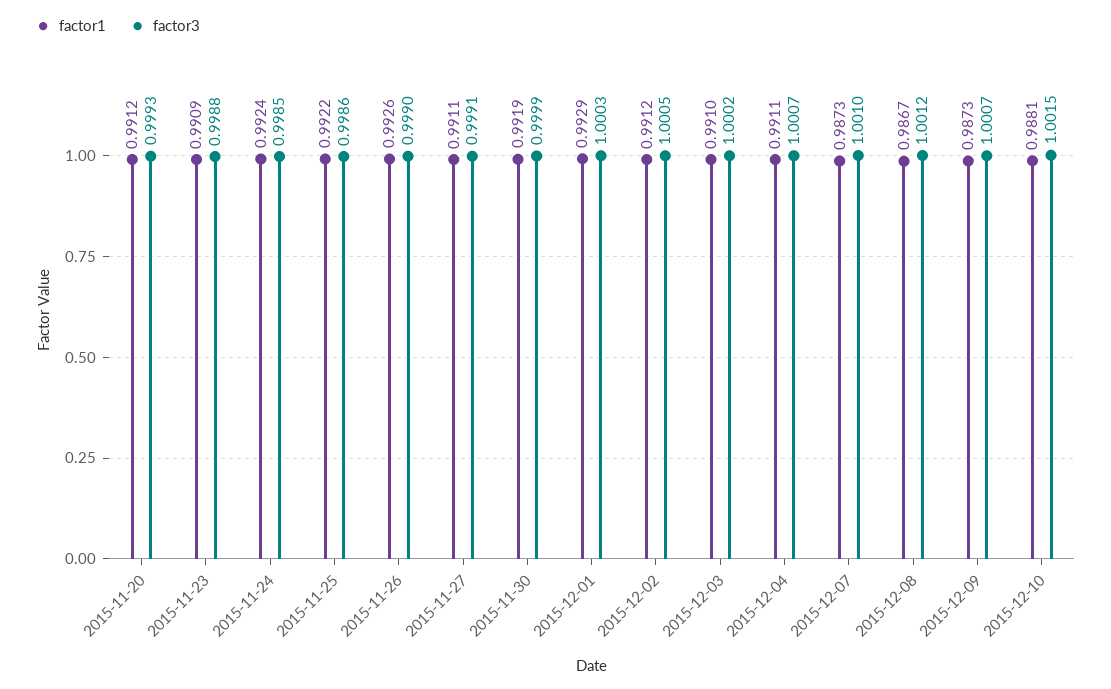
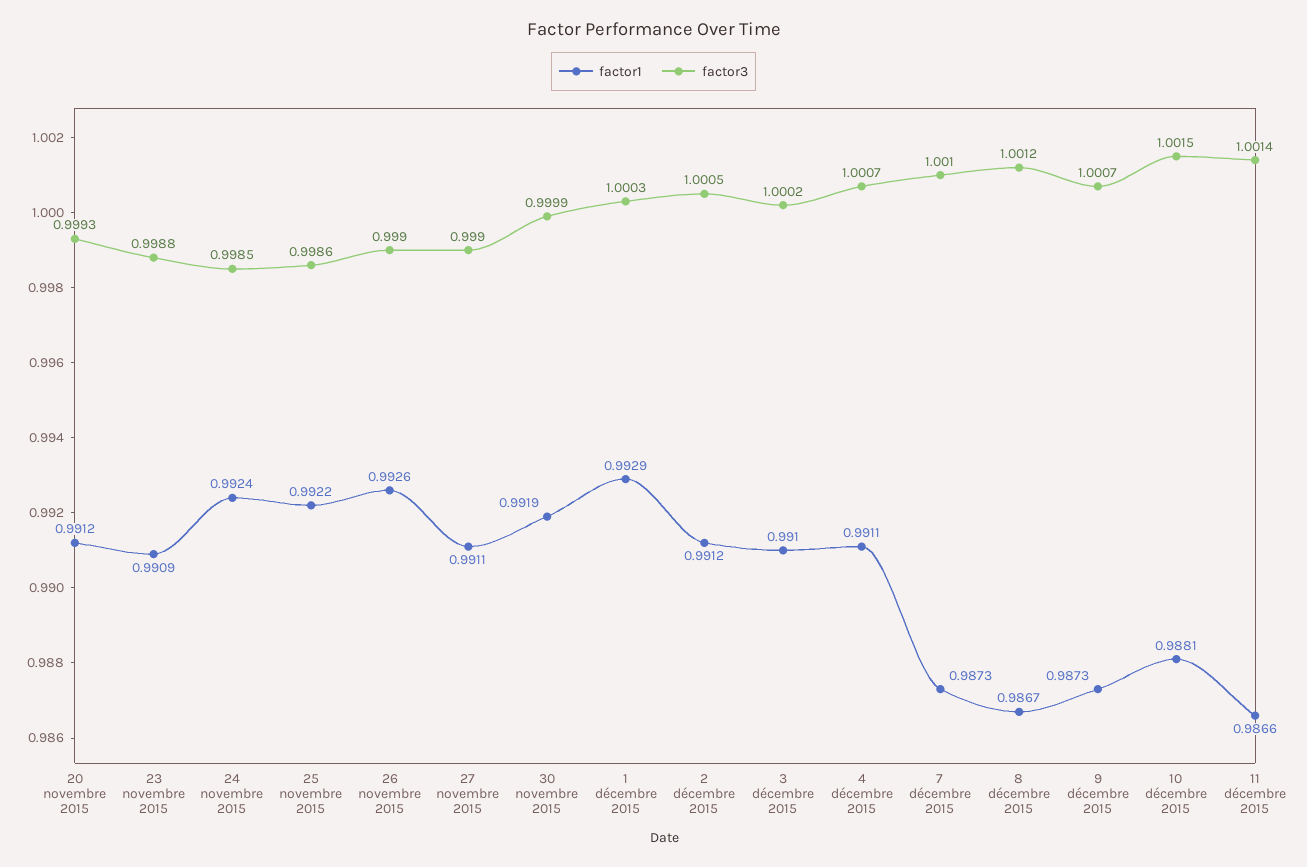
factor3, 2015-11-27: 0.9991 -> 0.999
factor1, 11 décembre 2015: none -> 0.9866
factor3, 11 décembre 2015: none -> 1.0014

